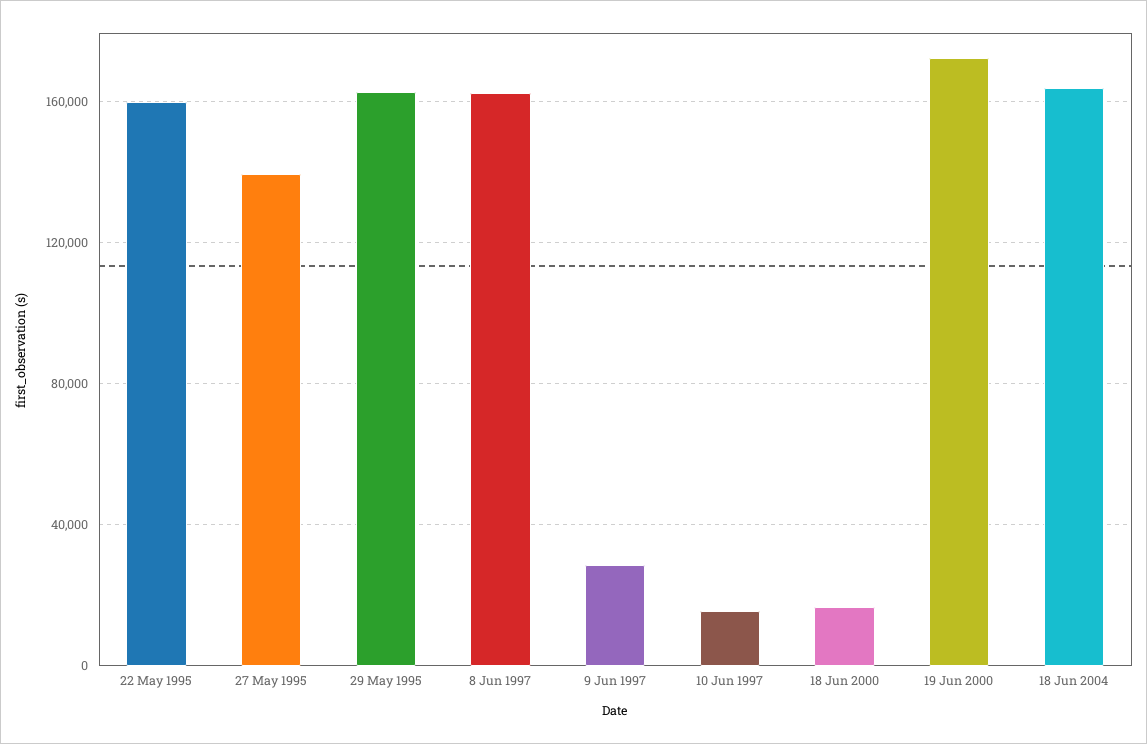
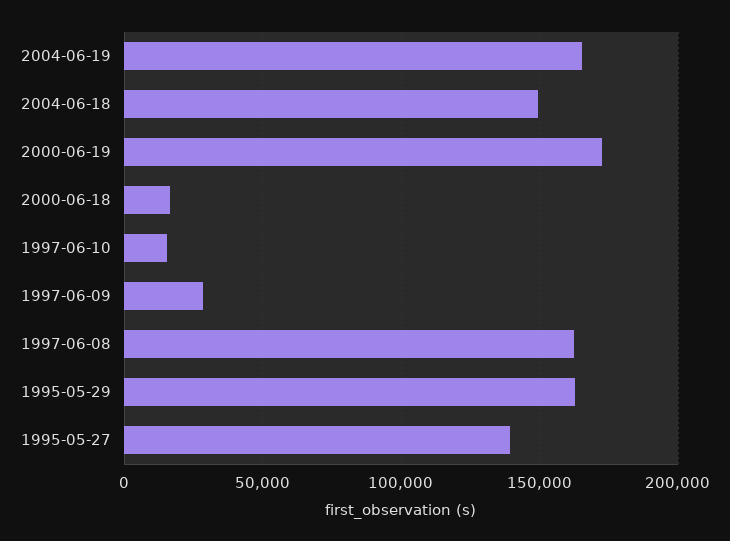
22 May 1995: 160000 -> none
18 Jun 2004: 165000 -> 150000
2004-06-19: none -> 165000

